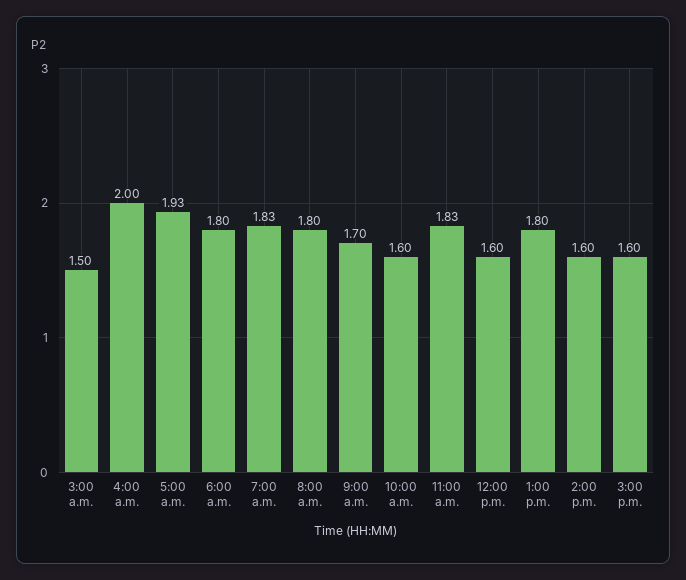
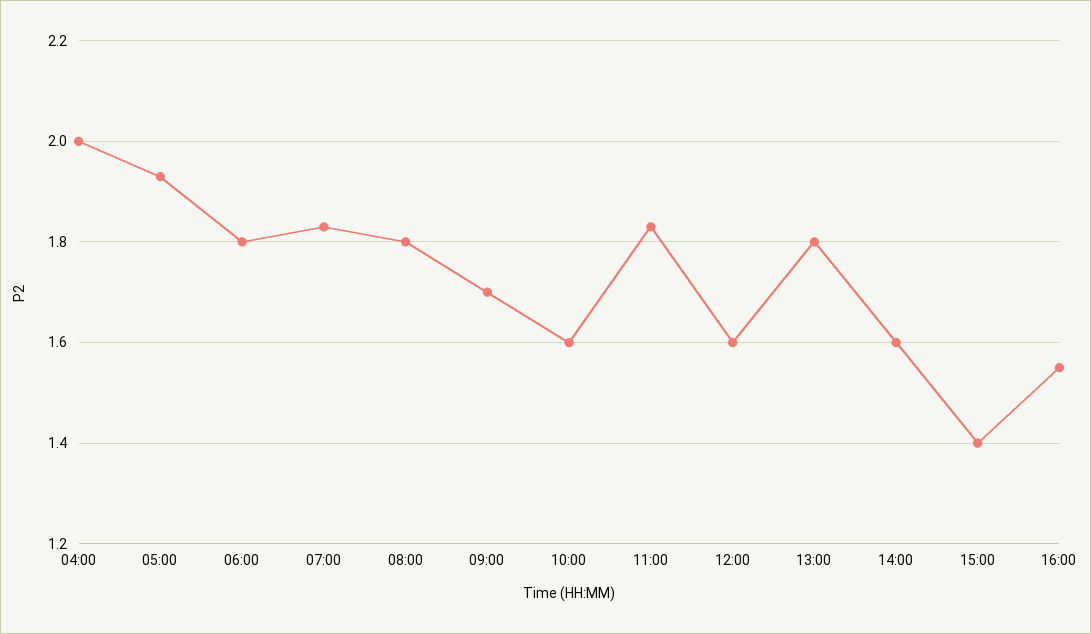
3:00 a.m.: 1.5 -> none
3:00 p.m.: 1.6 -> 1.4
16:00: none -> 1.55

